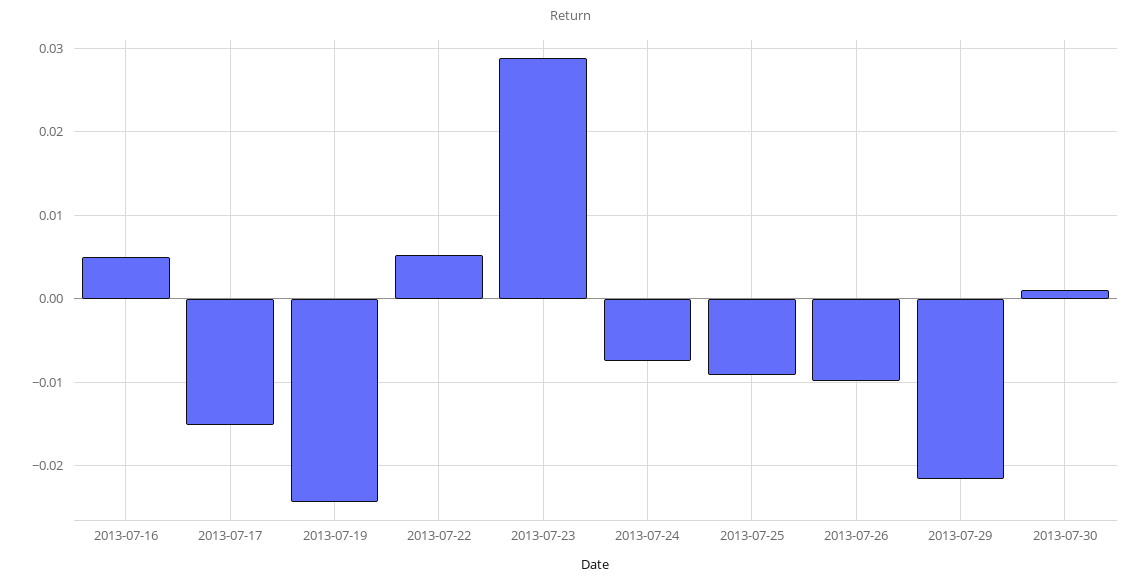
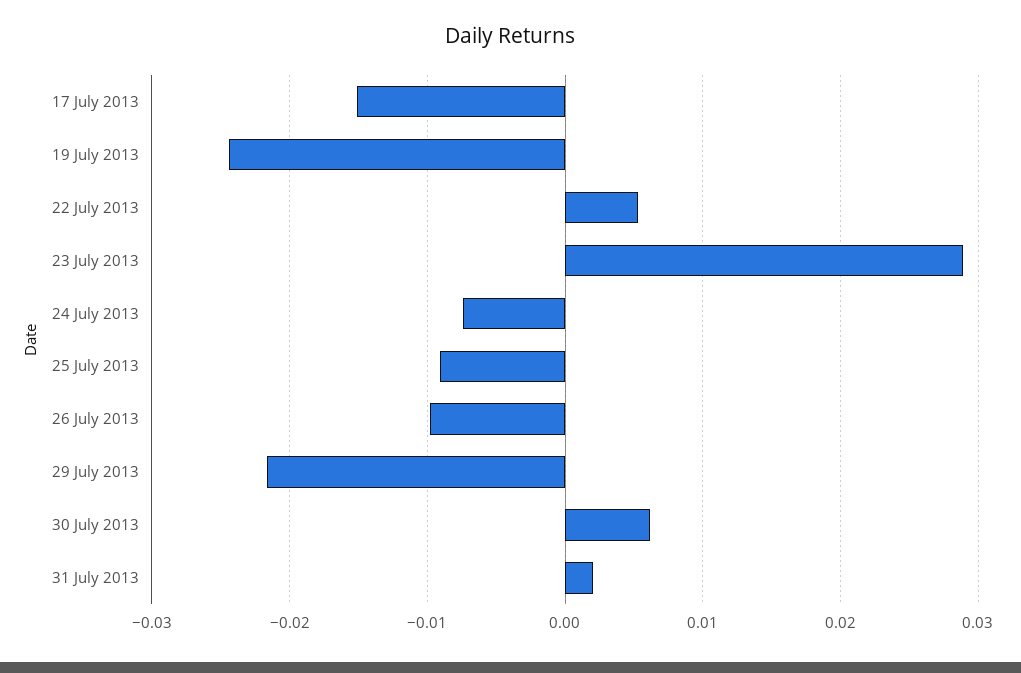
2013-07-16: 0.005 -> none
2013-07-30: 0.001 -> 0.006
31 July 2013: none -> 0.002

